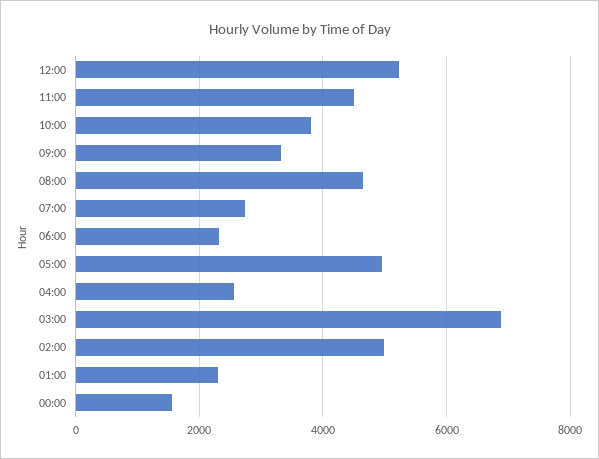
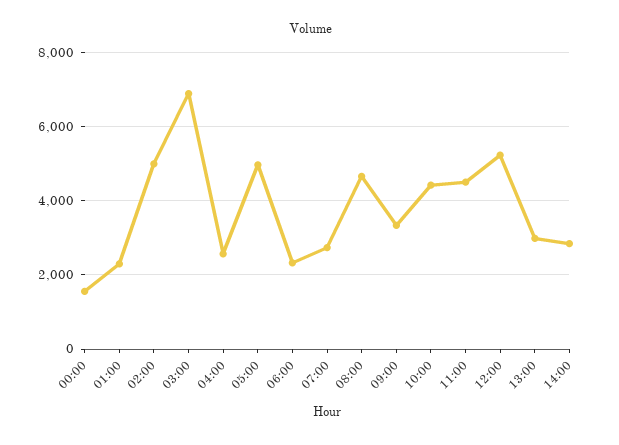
10:00: 3800 -> 4400
13:00: none -> 3000
14:00: none -> 2800

